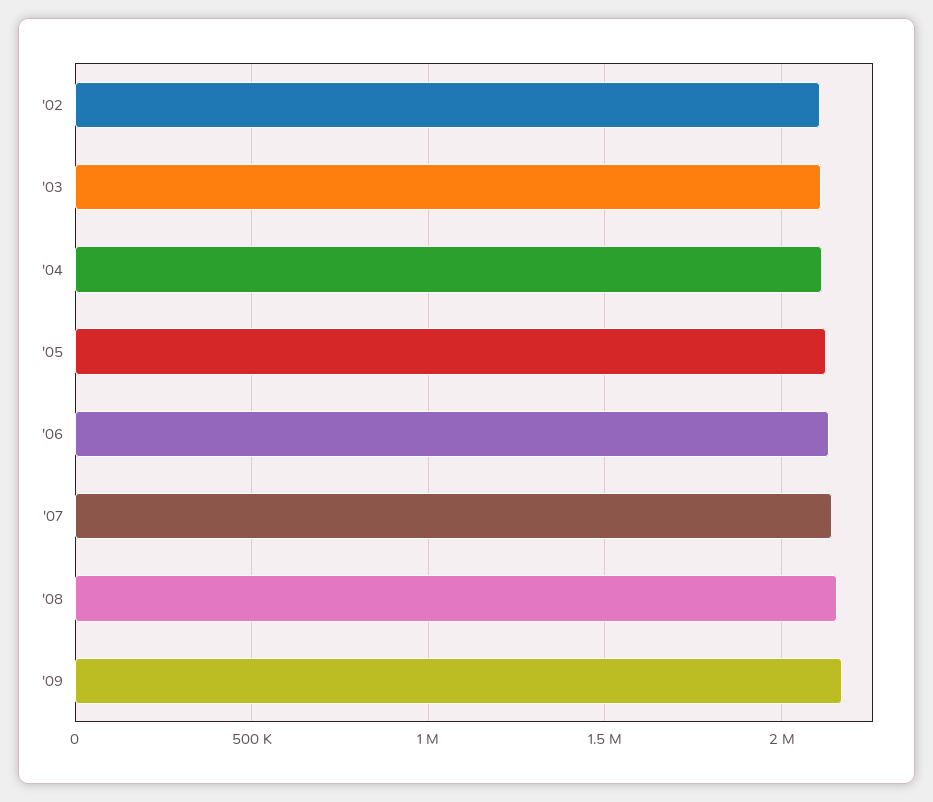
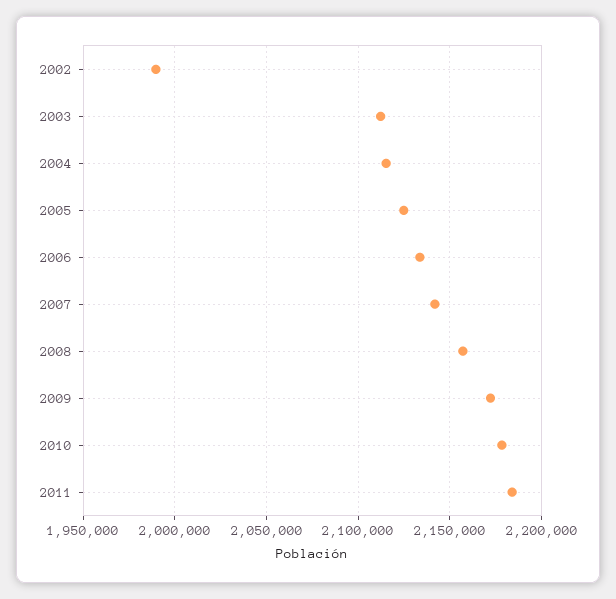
'02: 2100000 -> 1990000
2010: none -> 2180000
2011: none -> 2185000

